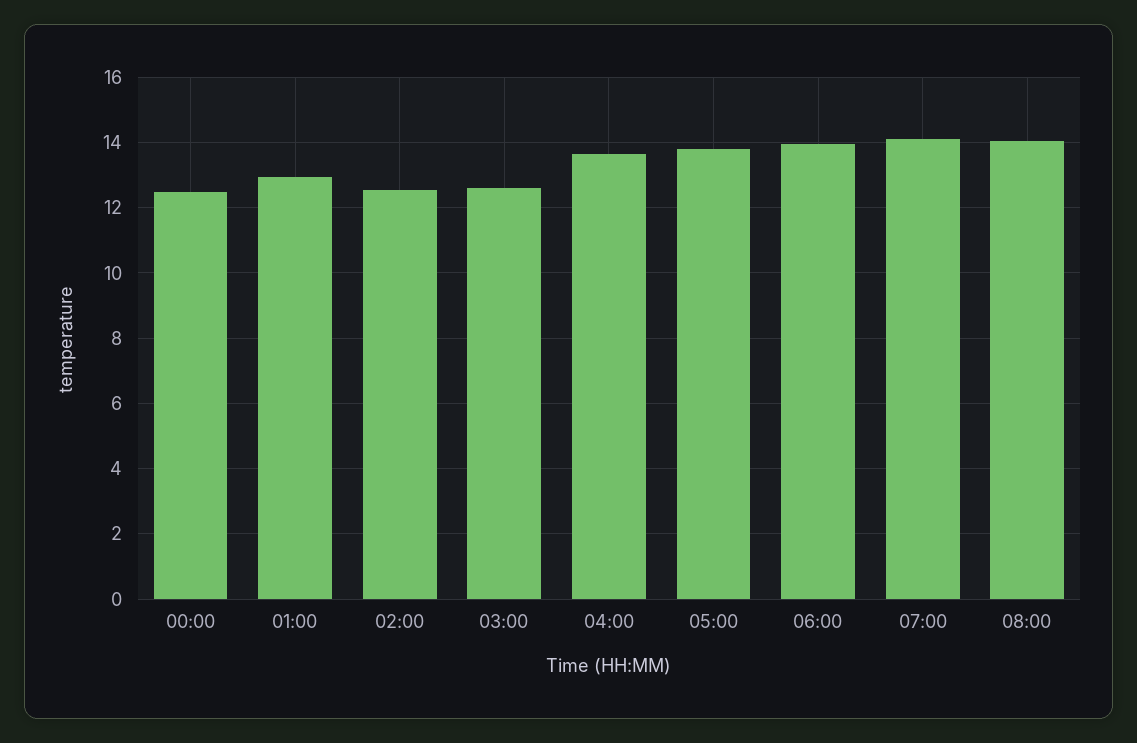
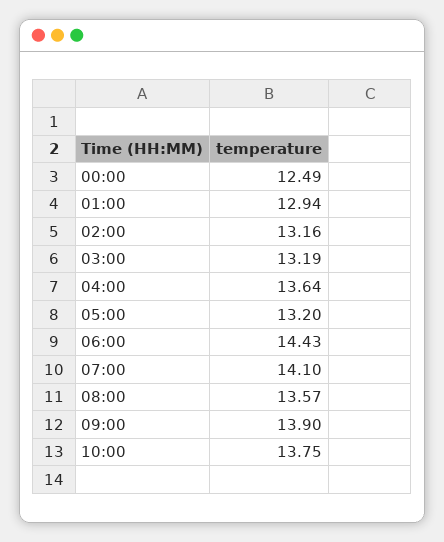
02:00: 12.6 -> 13.16
03:00: 12.6 -> 13.19
05:00: 13.8 -> 13.2
06:00: 14 -> 14.43
08:00: 14 -> 13.57
09:00: none -> 13.9
10:00: none -> 13.75

